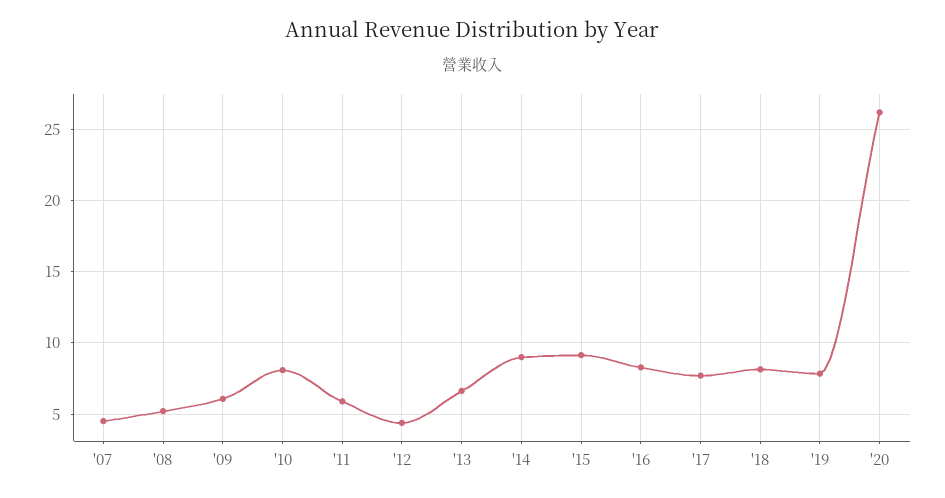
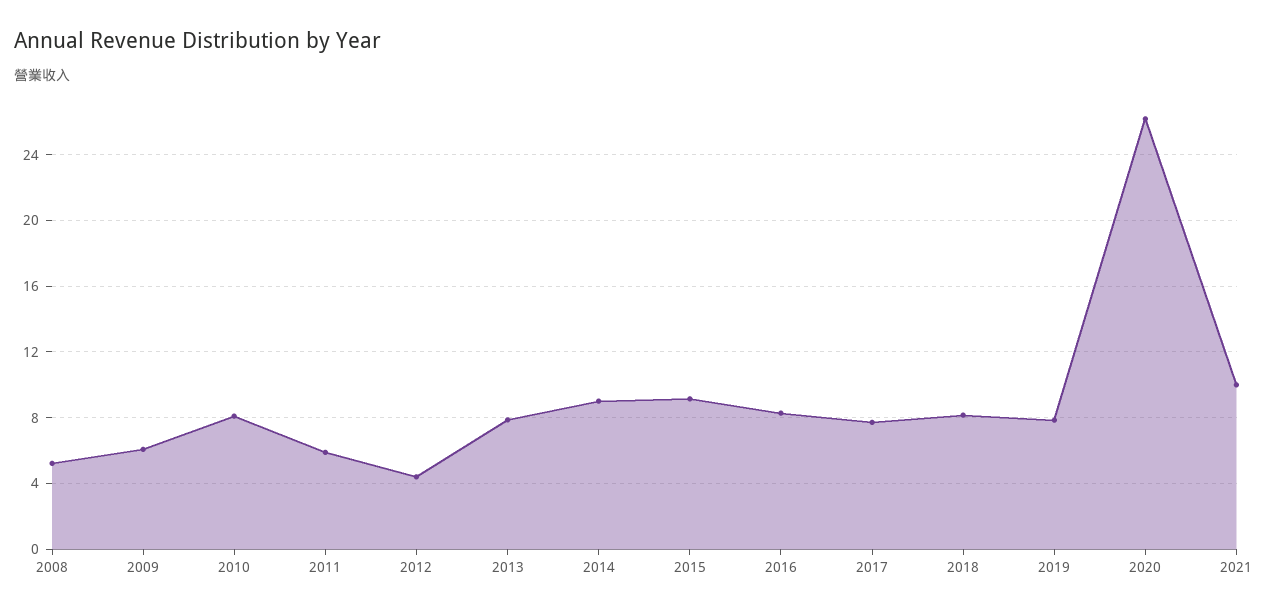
'07: 4.5 -> none
'13: 6.5 -> 8
2021: none -> 10

